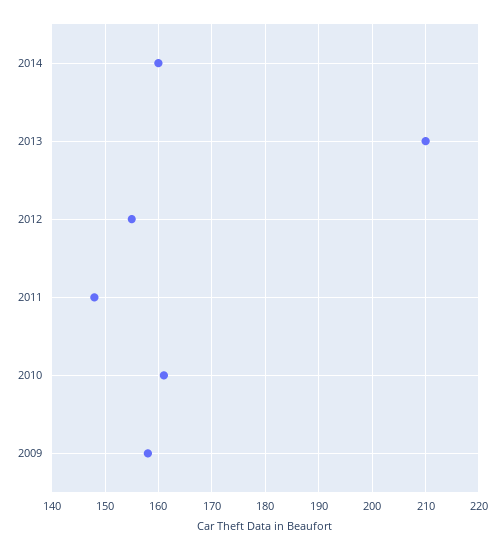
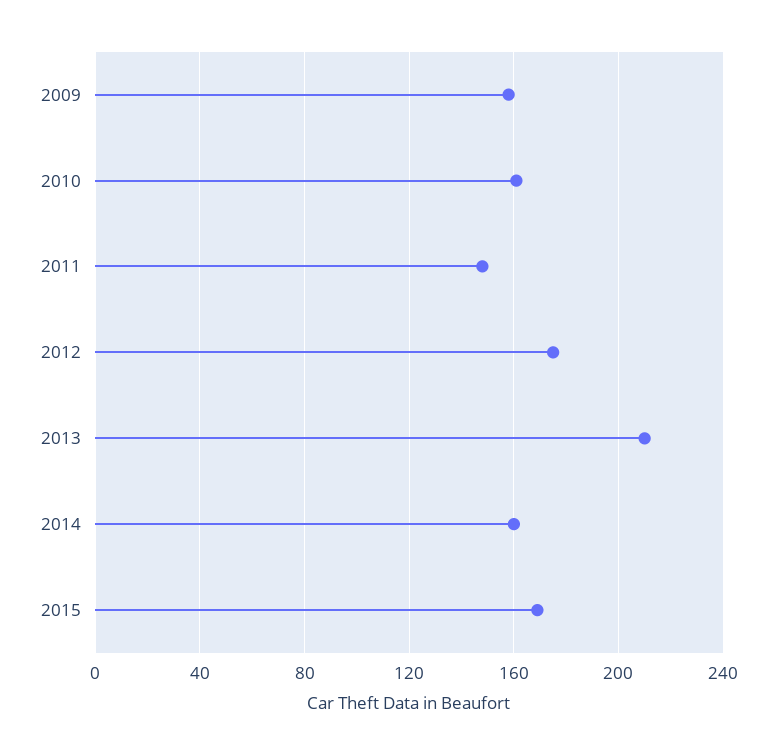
2012: 155 -> 175
2015: none -> 170

